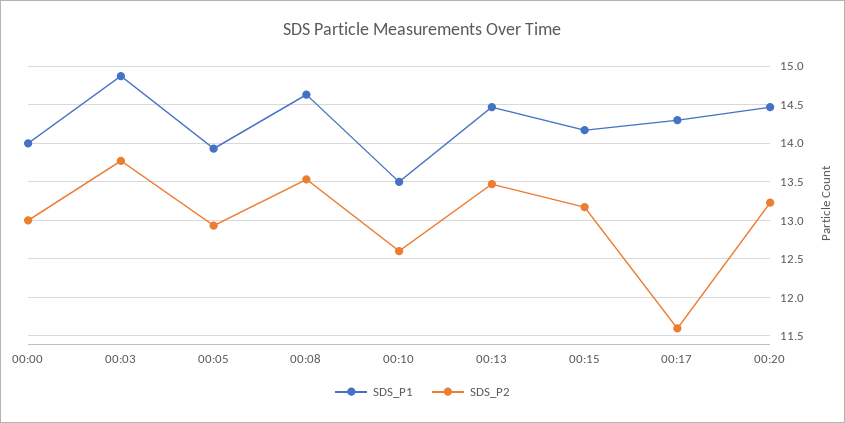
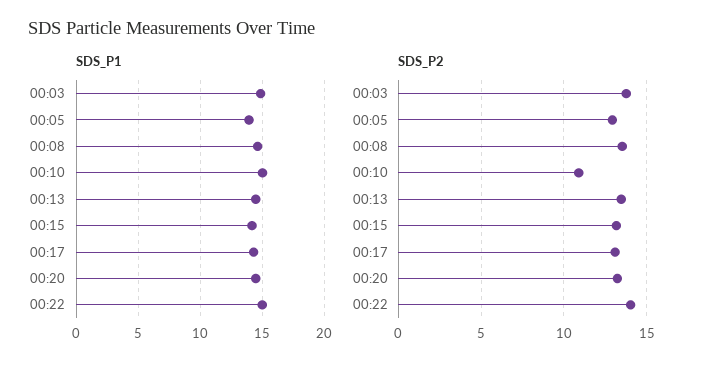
SDS_P1, 00:00: 14 -> none
SDS_P2, 00:00: 13 -> none
SDS_P1, 00:10: 13.5 -> 15
SDS_P2, 00:10: 12.6 -> 11
SDS_P2, 00:17: 11.6 -> 13
SDS_P1, 00:22: none -> 15
SDS_P2, 00:22: none -> 14

